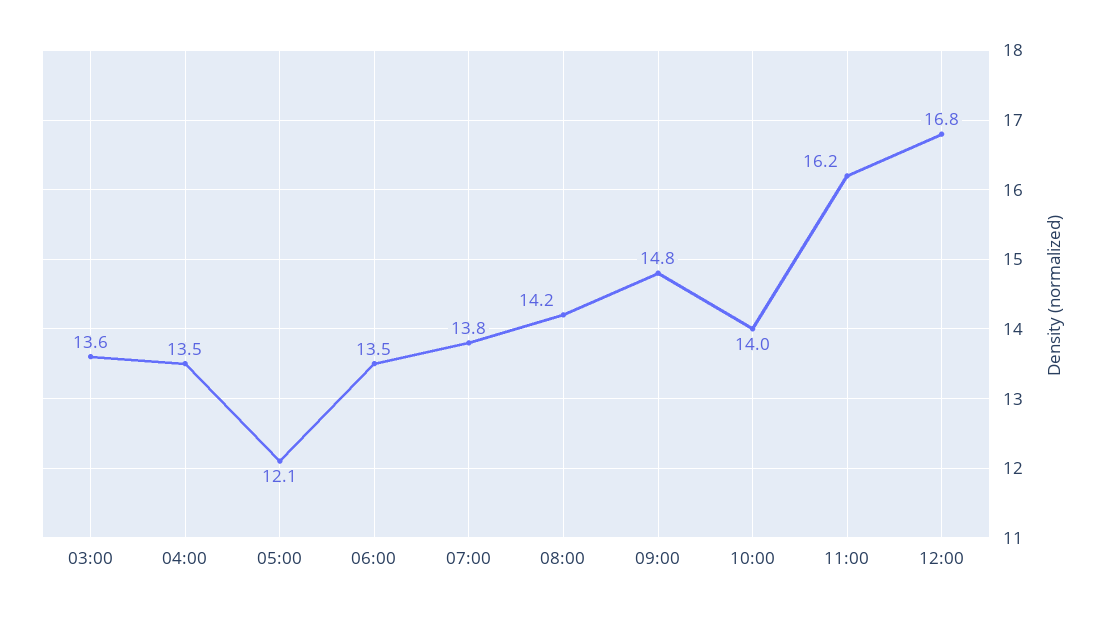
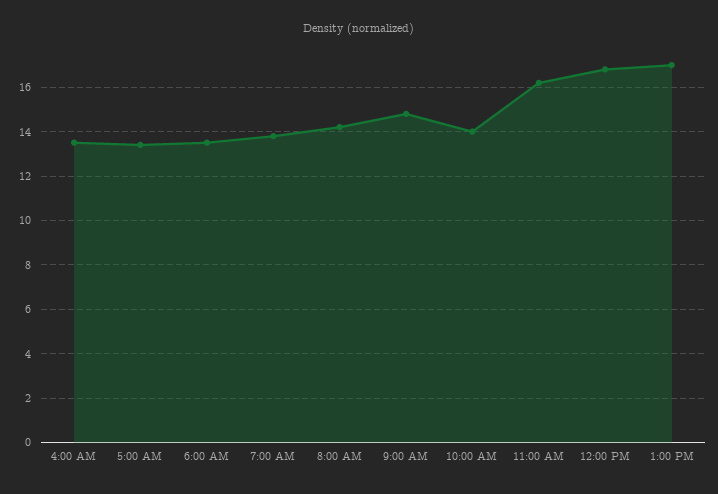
03:00: 13.6 -> none
05:00: 12.1 -> 13.5
1:00 PM: none -> 17

